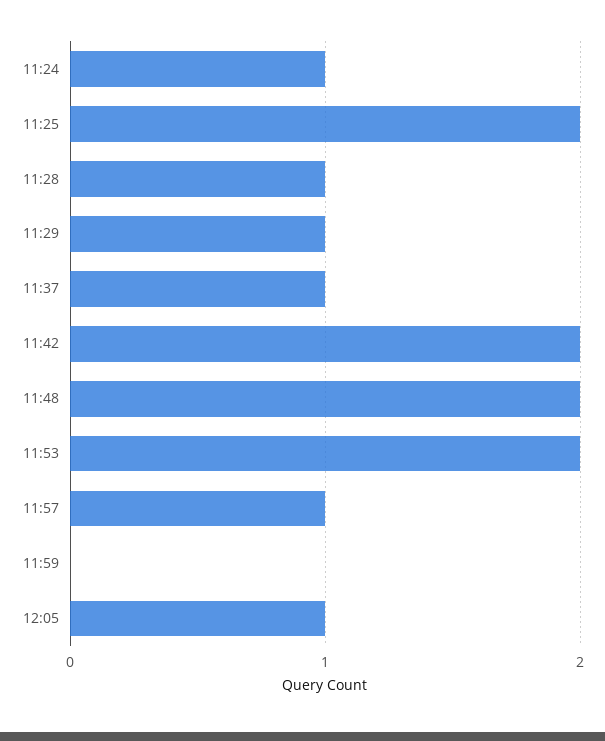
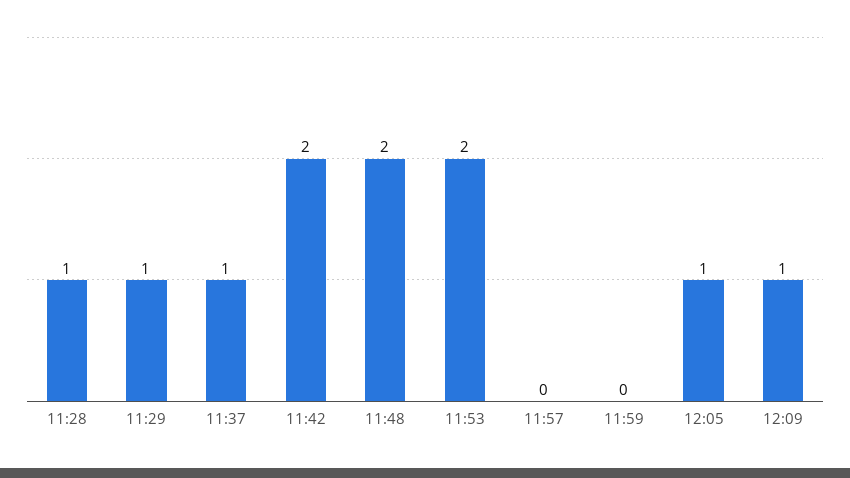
11:24: 1 -> none
11:25: 2 -> none
11:57: 1 -> 0
12:09: none -> 1

